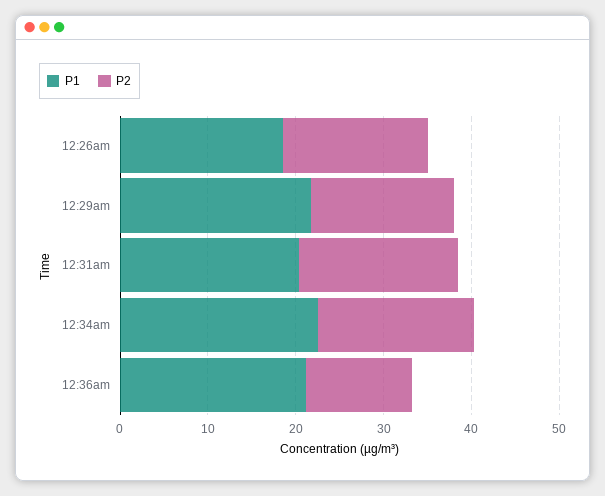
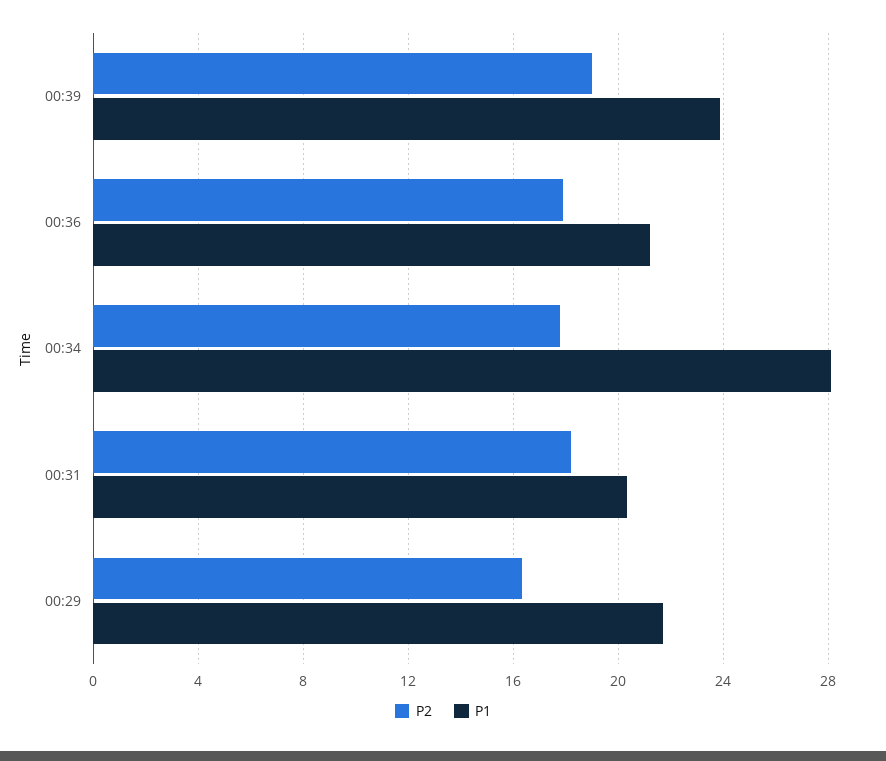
P1, 12:26am: 18 -> none
P2, 12:26am: 16 -> none
P1, 12:34am: 22 -> 28
P2, 12:36am: 12 -> 18
P2, 00:39: none -> 19
P1, 00:39: none -> 24

